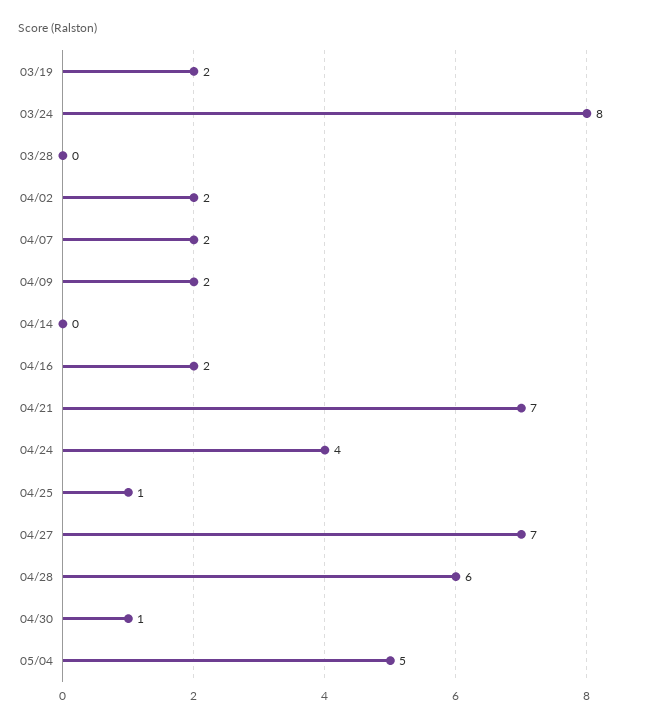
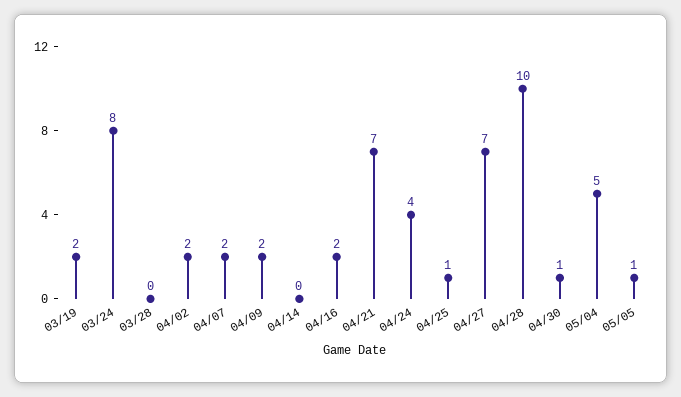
04/28: 6 -> 10
05/05: none -> 1

